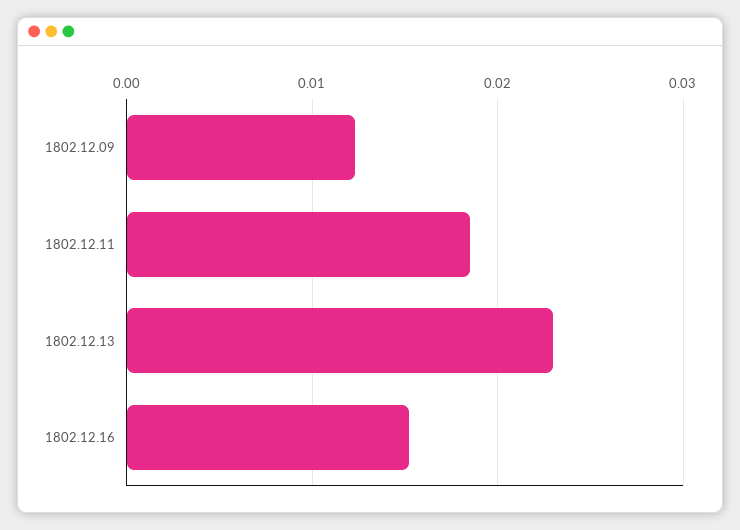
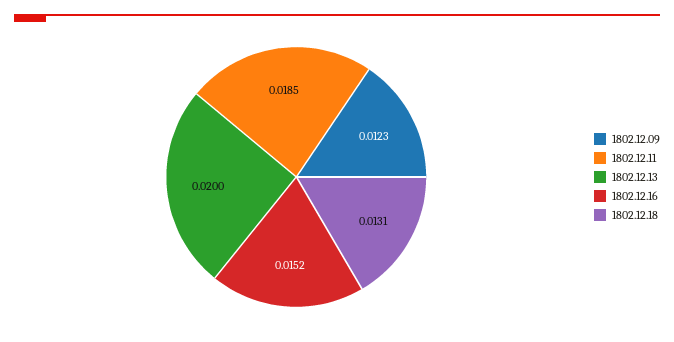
1802.12.13: 0.023 -> 0.02
1802.12.18: none -> 0.0131

